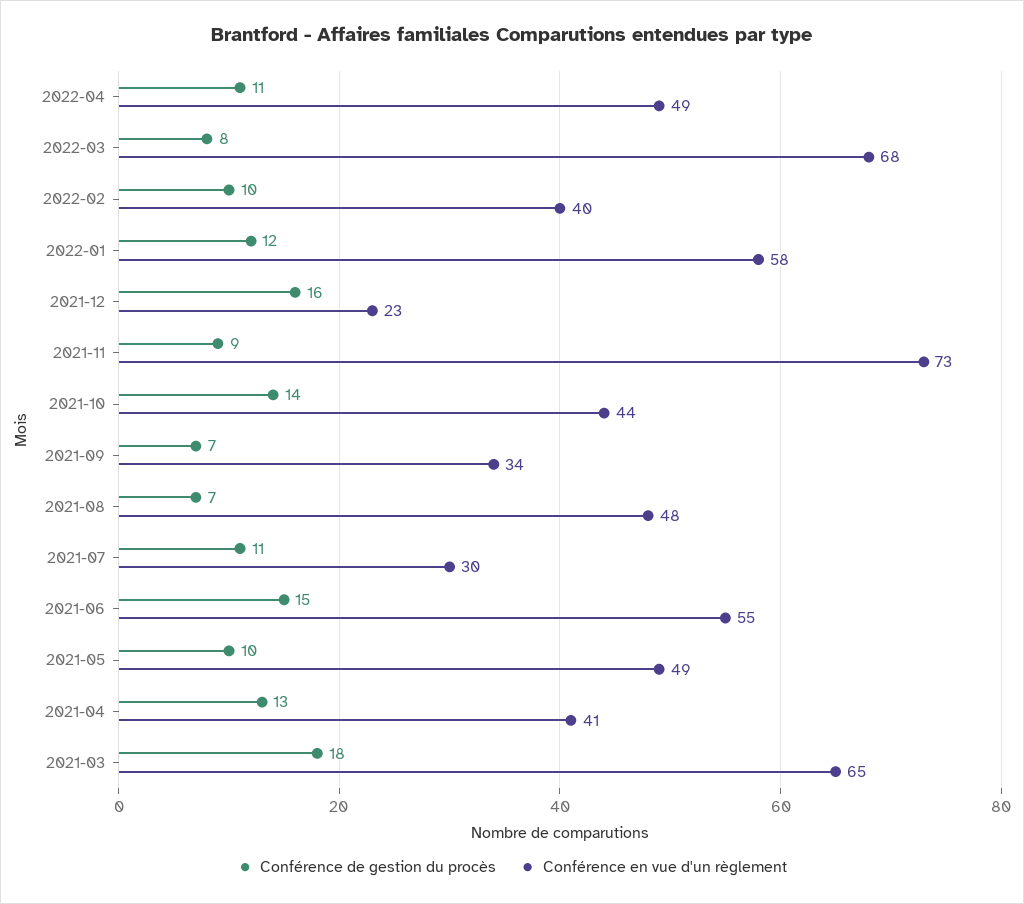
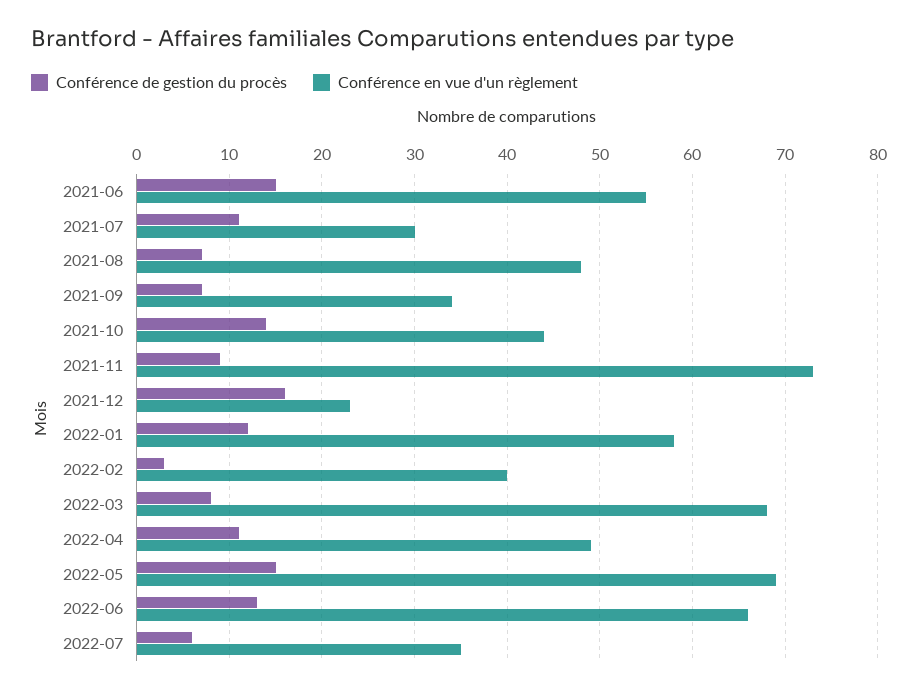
Conférence de gestion du procès, 2022-02: 10 -> 3
Conférence de gestion du procès, 2021-05: 10 -> none
Conférence en vue d'un règlement, 2021-05: 49 -> none
Conférence de gestion du procès, 2021-04: 13 -> none
Conférence en vue d'un règlement, 2021-04: 41 -> none
Conférence de gestion du procès, 2021-03: 18 -> none
Conférence en vue d'un règlement, 2021-03: 65 -> none
Conférence de gestion du procès, 2022-05: none -> 15
Conférence en vue d'un règlement, 2022-05: none -> 69
Conférence de gestion du procès, 2022-06: none -> 13
Conférence en vue d'un règlement, 2022-06: none -> 66
Conférence de gestion du procès, 2022-07: none -> 6
Conférence en vue d'un règlement, 2022-07: none -> 35

